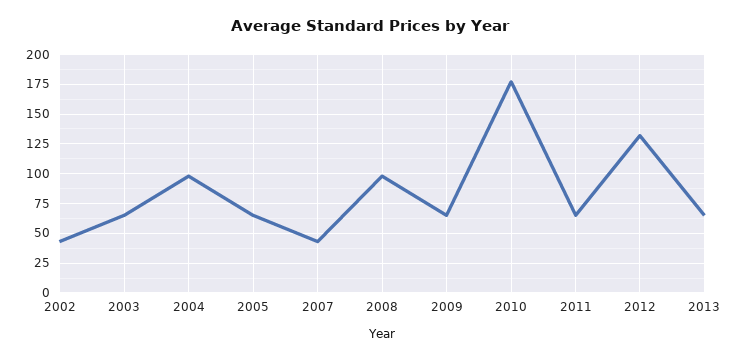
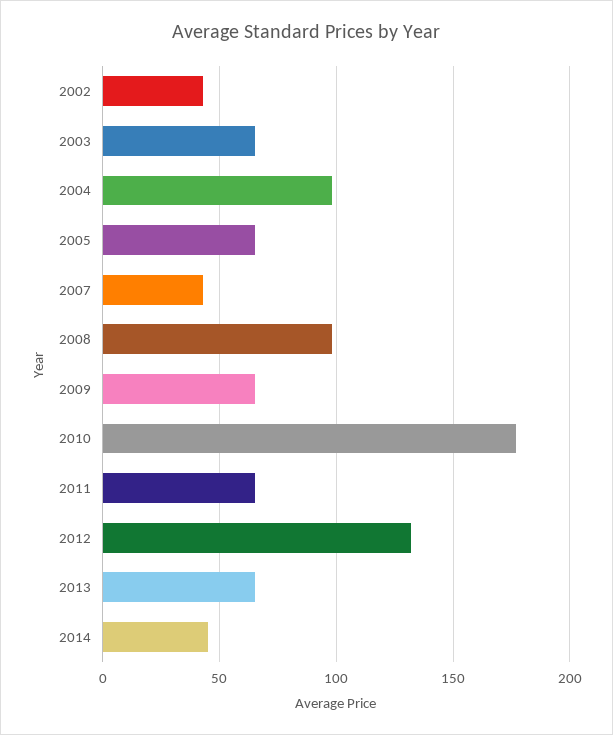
2014: none -> 45

